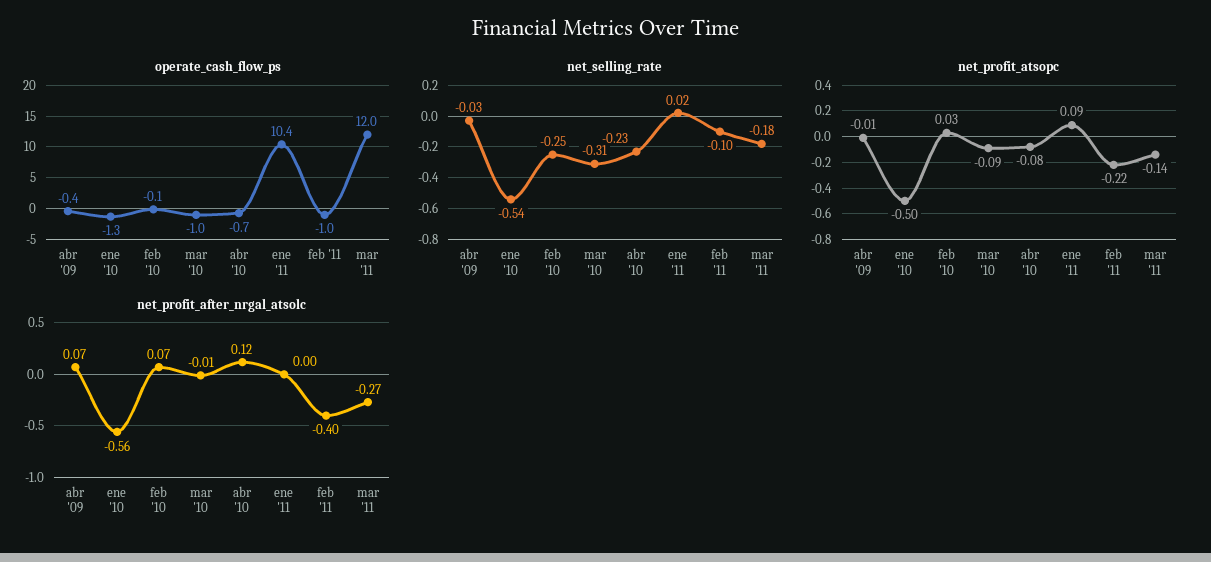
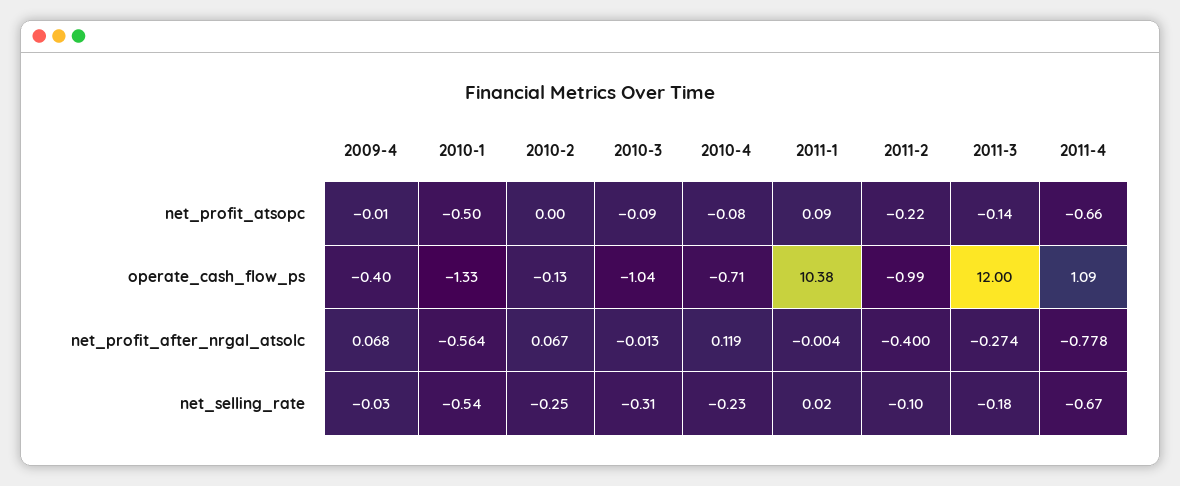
net_profit_atsopc, feb '10: 0.03 -> 0
net_profit_atsopc, 2011-4: none -> -0.66
operate_cash_flow_ps, 2011-4: none -> 1.09
net_profit_after_nrgal_atsolc, 2011-4: none -> -0.778
net_selling_rate, 2011-4: none -> -0.67

